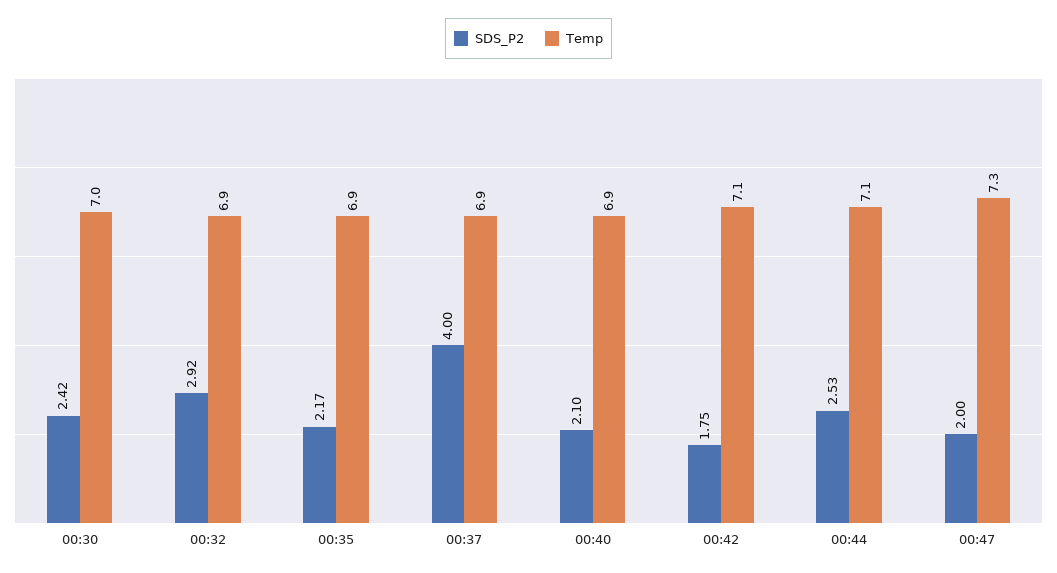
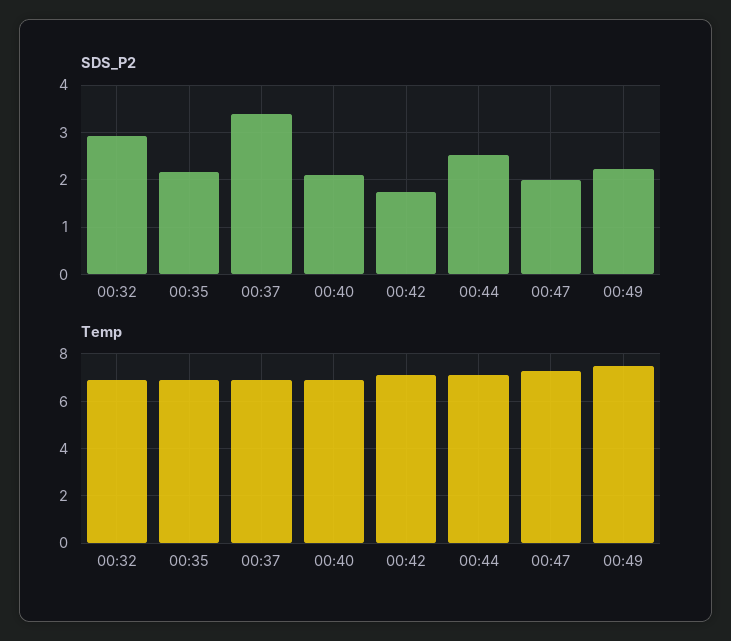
SDS_P2, 00:30: 2.42 -> none
Temp, 00:30: 7 -> none
SDS_P2, 00:37: 4 -> 3.4
SDS_P2, 00:49: none -> 2.2
Temp, 00:49: none -> 7.5

